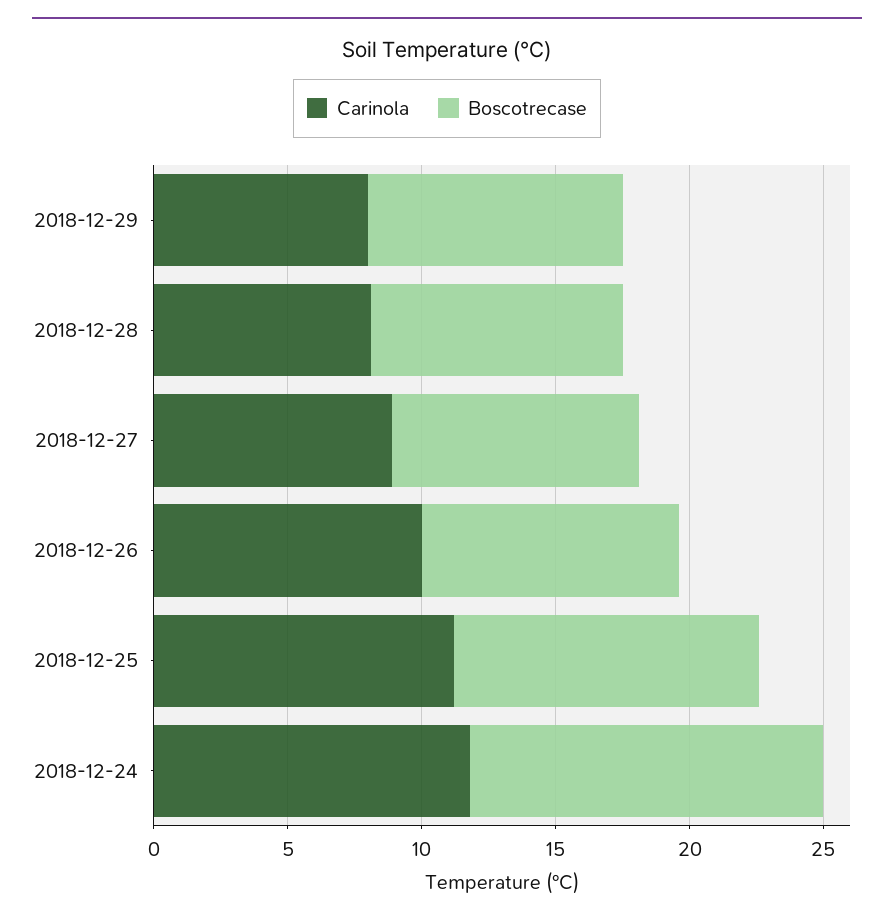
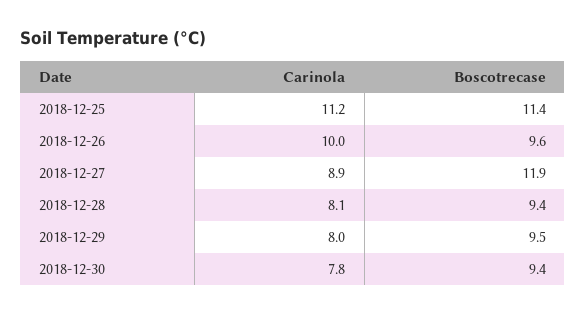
Boscotrecase, 2018-12-27: 9 -> 11.9
Carinola, 2018-12-24: 12 -> none
Boscotrecase, 2018-12-24: 13 -> none
Carinola, 2018-12-30: none -> 7.8
Boscotrecase, 2018-12-30: none -> 9.4

